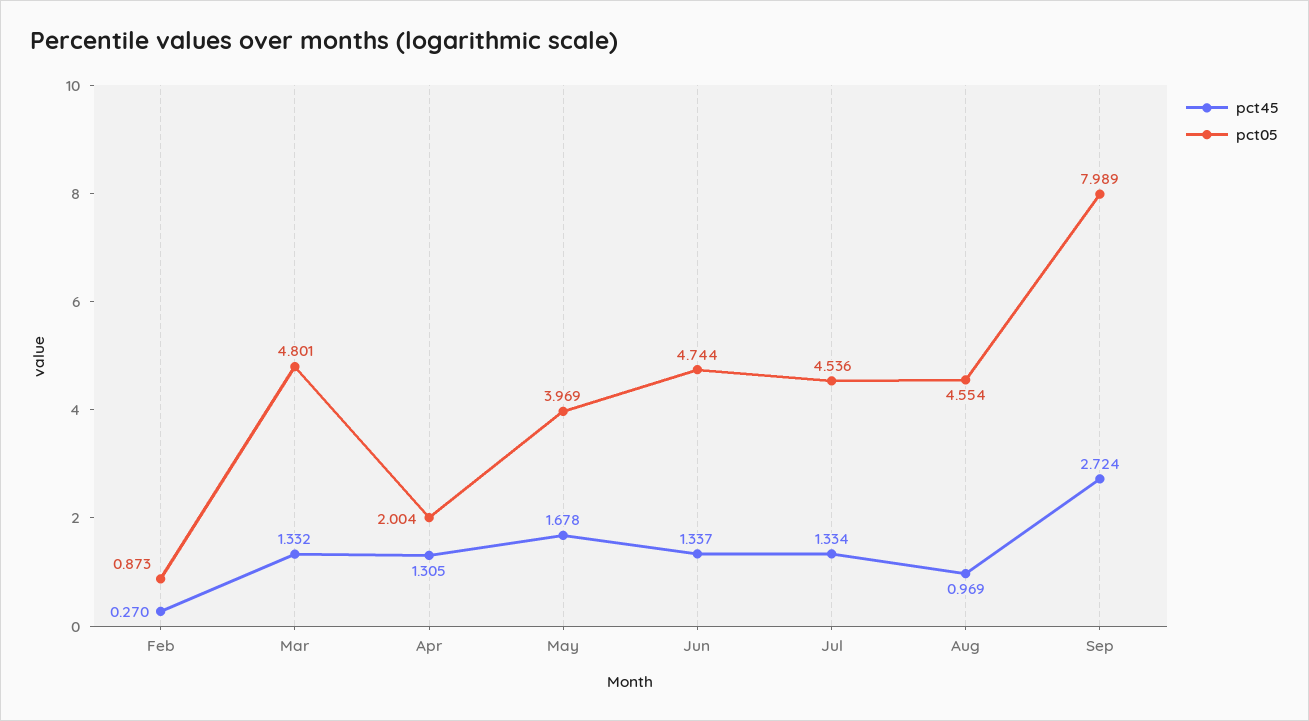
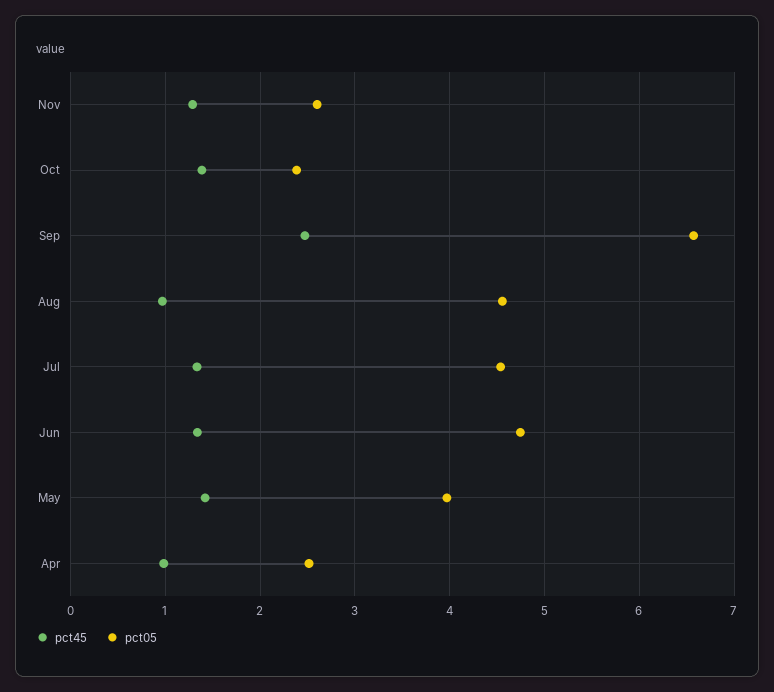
pct45, Feb: 0.27 -> none
pct05, Feb: 0.873 -> none
pct45, Mar: 1.332 -> none
pct05, Mar: 4.801 -> none
pct45, Apr: 1.305 -> 1
pct05, Apr: 2.004 -> 2.5
pct45, May: 1.678 -> 1.4
pct45, Sep: 2.724 -> 2.5
pct05, Sep: 7.989 -> 6.6
pct45, Nov: none -> 1.3
pct05, Nov: none -> 2.6
pct45, Oct: none -> 1.4
pct05, Oct: none -> 2.4

